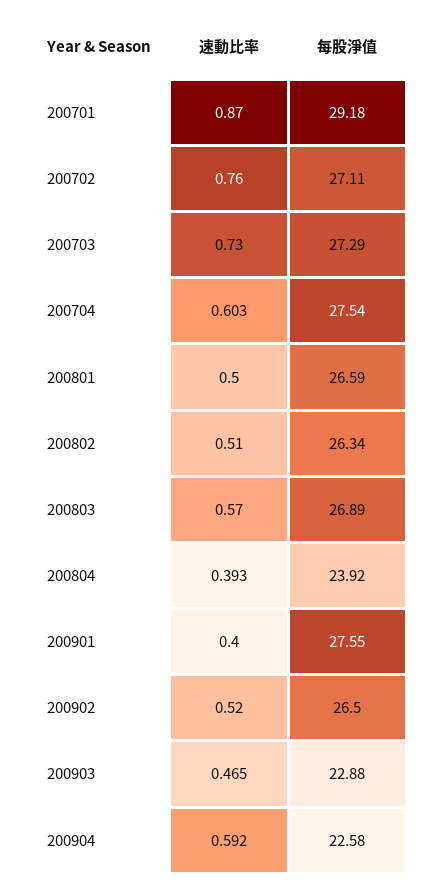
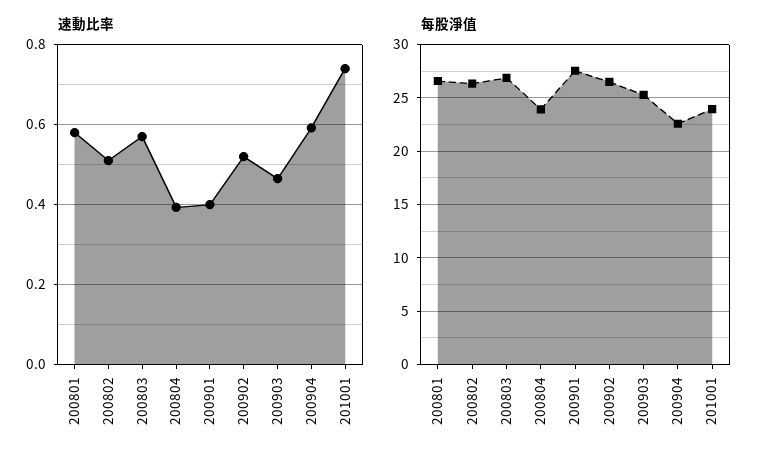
速動比率, 200701: 0.87 -> none
每股淨值, 200701: 29.18 -> none
速動比率, 200702: 0.76 -> none
每股淨值, 200702: 27.11 -> none
速動比率, 200703: 0.73 -> none
每股淨值, 200703: 27.29 -> none
速動比率, 200704: 0.603 -> none
每股淨值, 200704: 27.54 -> none
速動比率, 200801: 0.5 -> 0.58
每股淨值, 200903: 22.88 -> 25
速動比率, 201001: none -> 0.74
每股淨值, 201001: none -> 24

